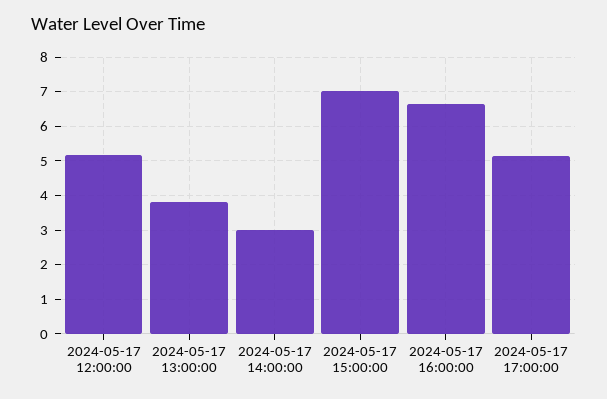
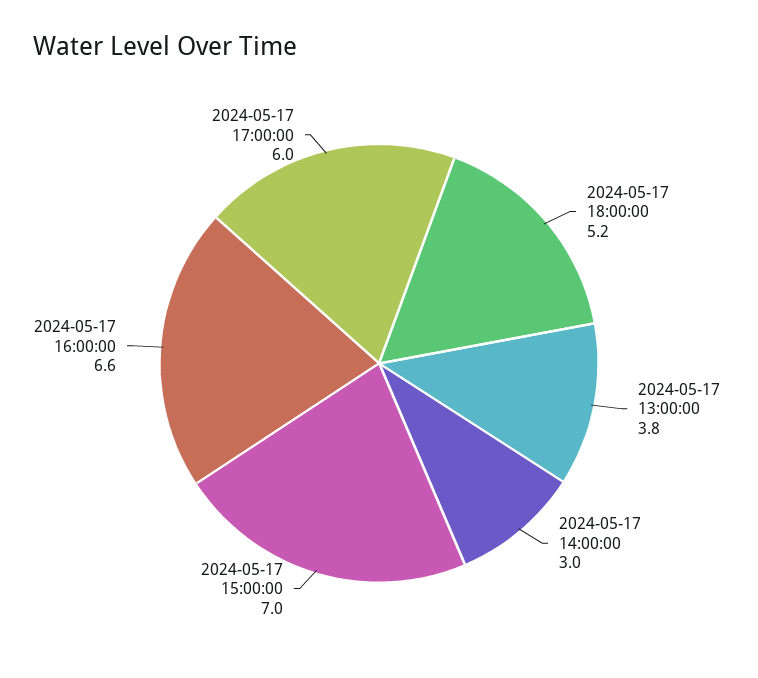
2024-05-17 12:00:00: 5.2 -> none
2024-05-17 17:00:00: 5.2 -> 6
2024-05-17 18:00:00: none -> 5.2

